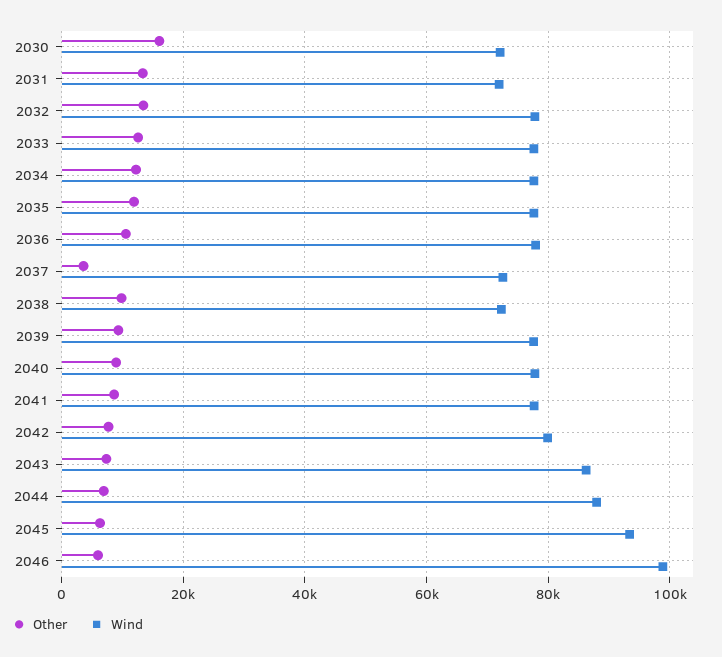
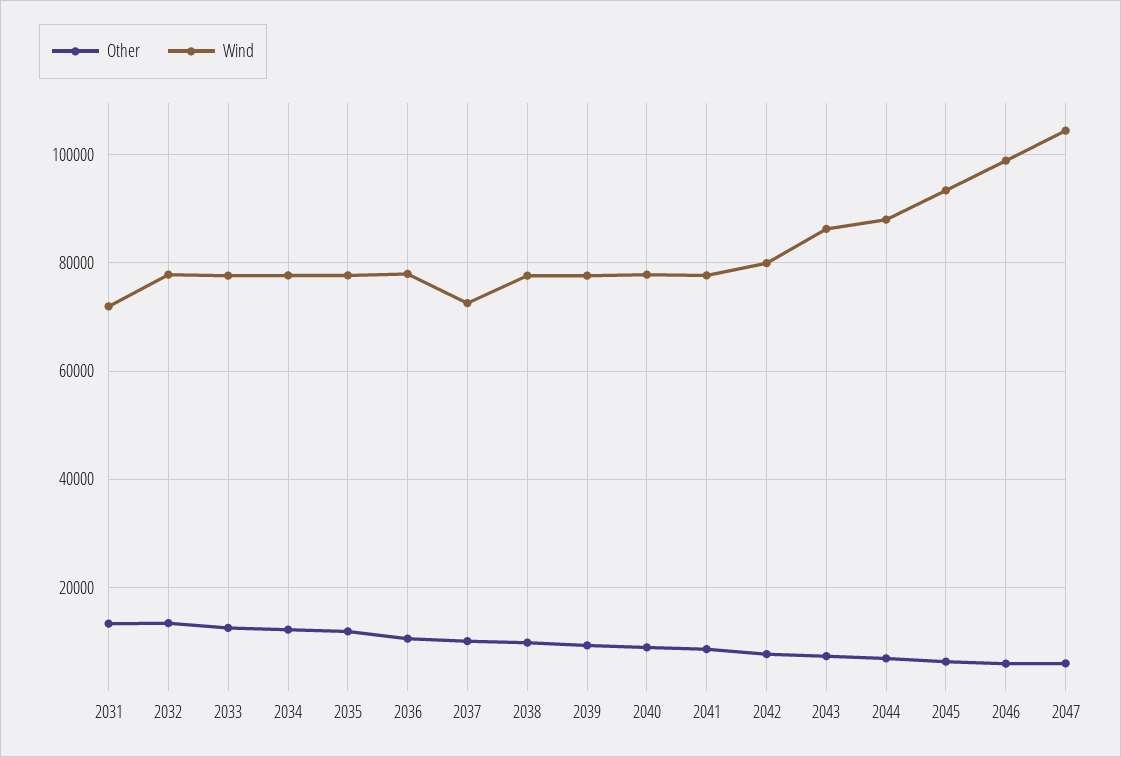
Other, 2030: 16000 -> none
Wind, 2030: 72000 -> none
Other, 2037: 4000 -> 10000
Wind, 2038: 72000 -> 78000
Other, 2047: none -> 6000
Wind, 2047: none -> 104000

